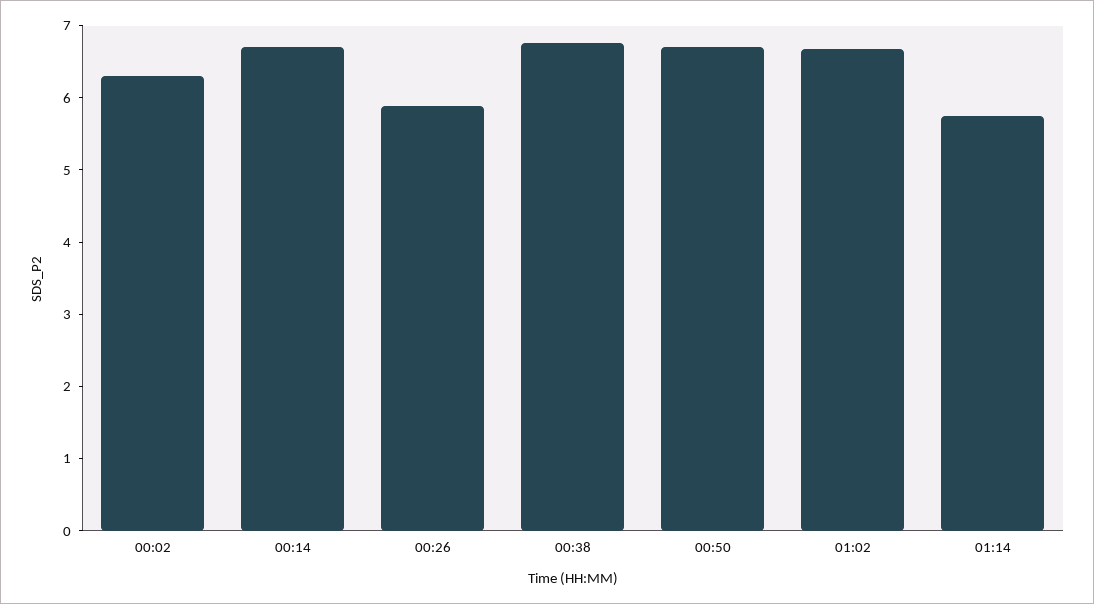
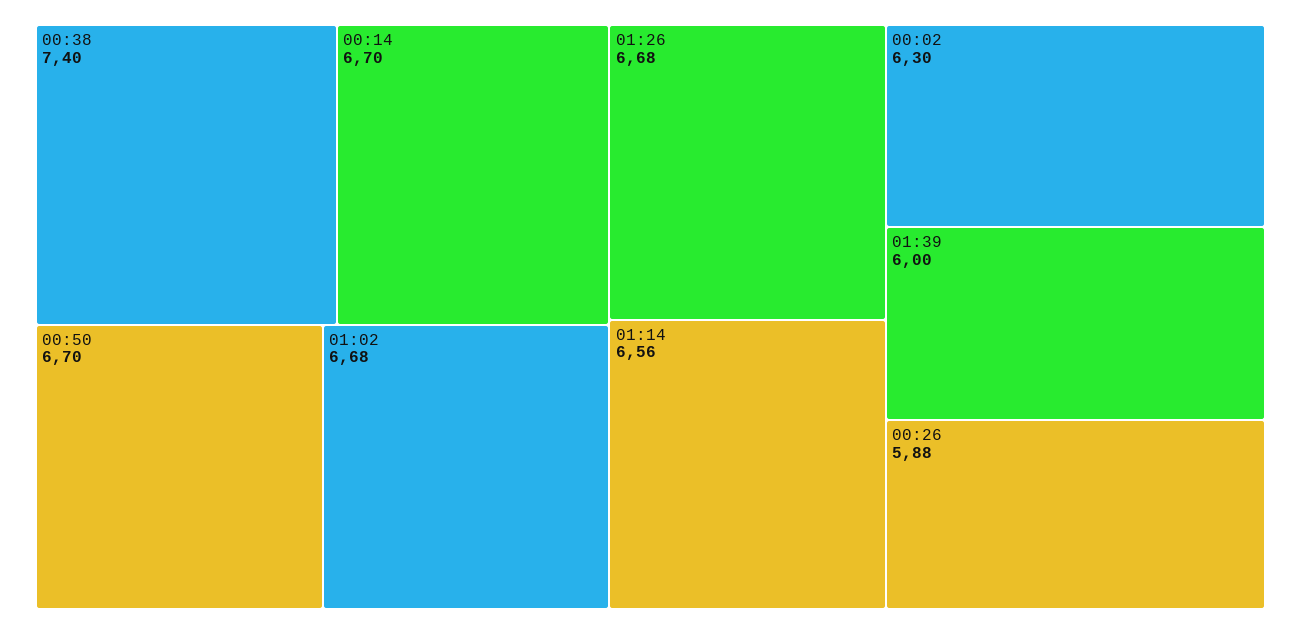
00:38: 6.8 -> 7.4
01:14: 5.8 -> 6.56
01:26: none -> 6.68
01:39: none -> 6

